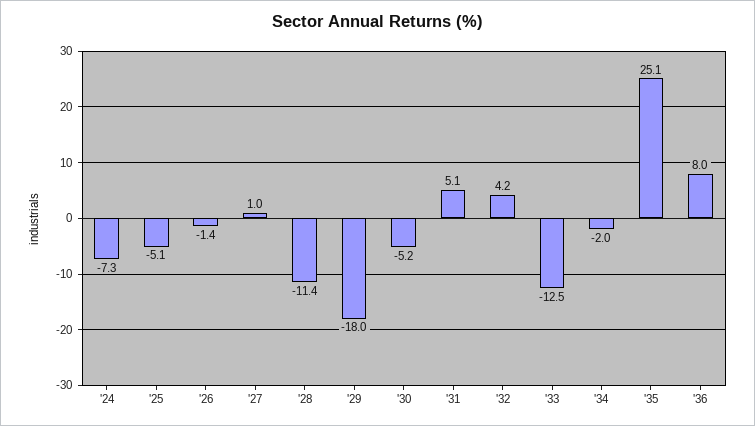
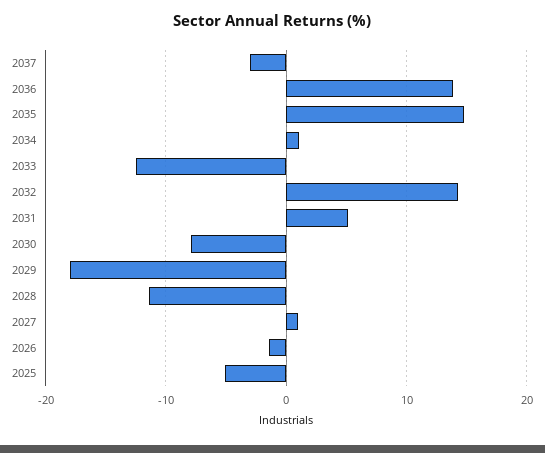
'24: -7.3 -> none
'30: -5.2 -> -8
'32: 4.2 -> 14
'34: -2 -> 1
'35: 25.1 -> 15
'36: 8 -> 14
2037: none -> -3

